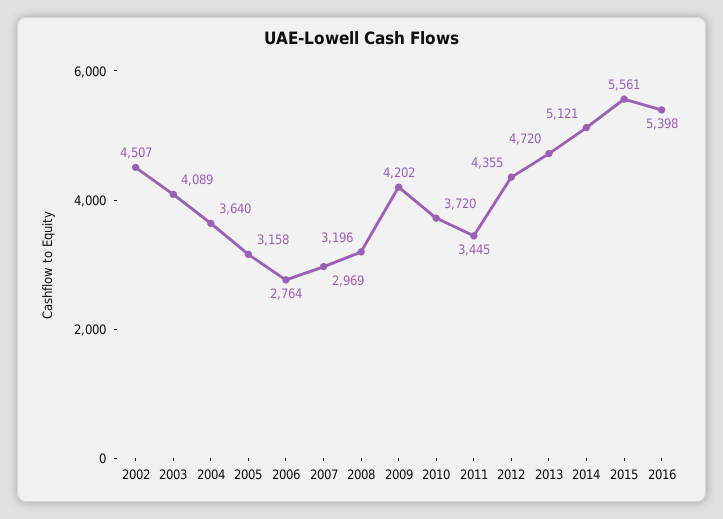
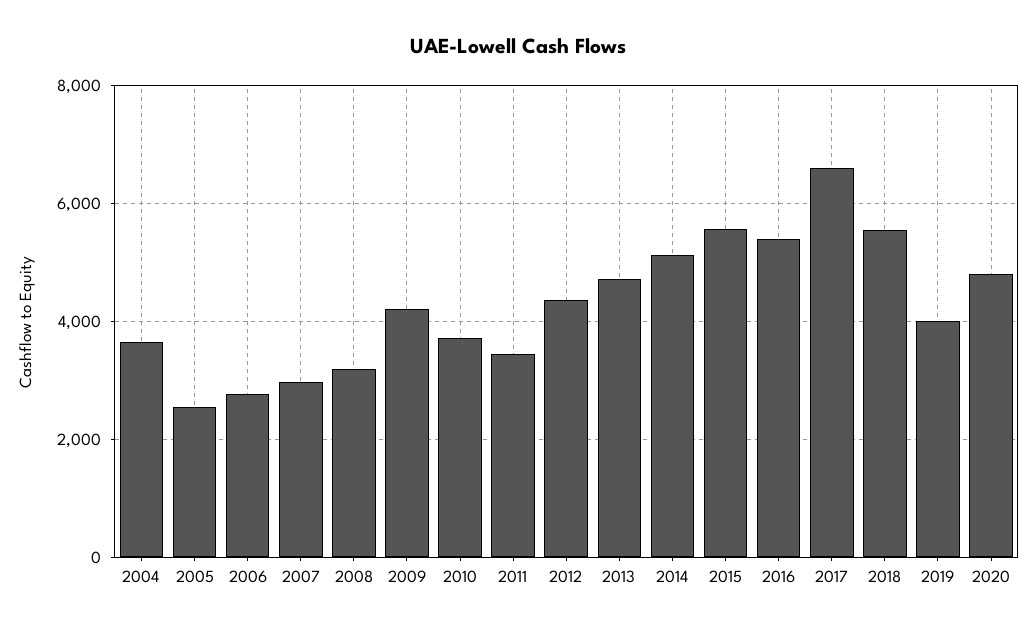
2002: 4507 -> none
2003: 4089 -> none
2005: 3158 -> 2600
2017: none -> 6600
2018: none -> 5600
2019: none -> 4000
2020: none -> 4800

